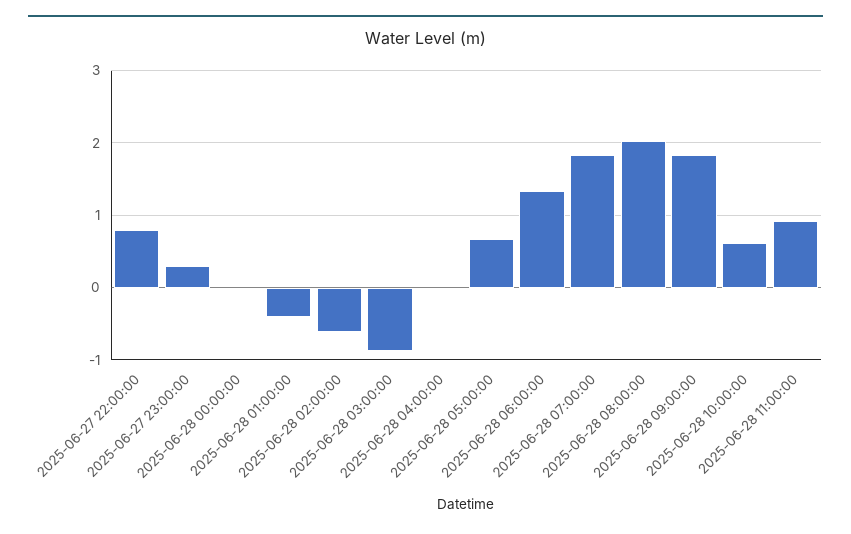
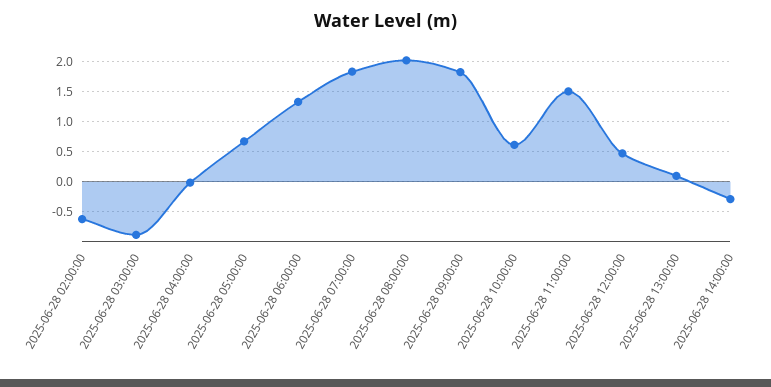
2025-06-27 22:00:00: 0.8 -> none
2025-06-27 23:00:00: 0.3 -> none
2025-06-28 00:00:00: 0 -> none
2025-06-28 01:00:00: -0.4 -> none
2025-06-28 11:00:00: 0.9 -> 1.5
2025-06-28 12:00:00: none -> 0.5
2025-06-28 13:00:00: none -> 0.1
2025-06-28 14:00:00: none -> -0.3

